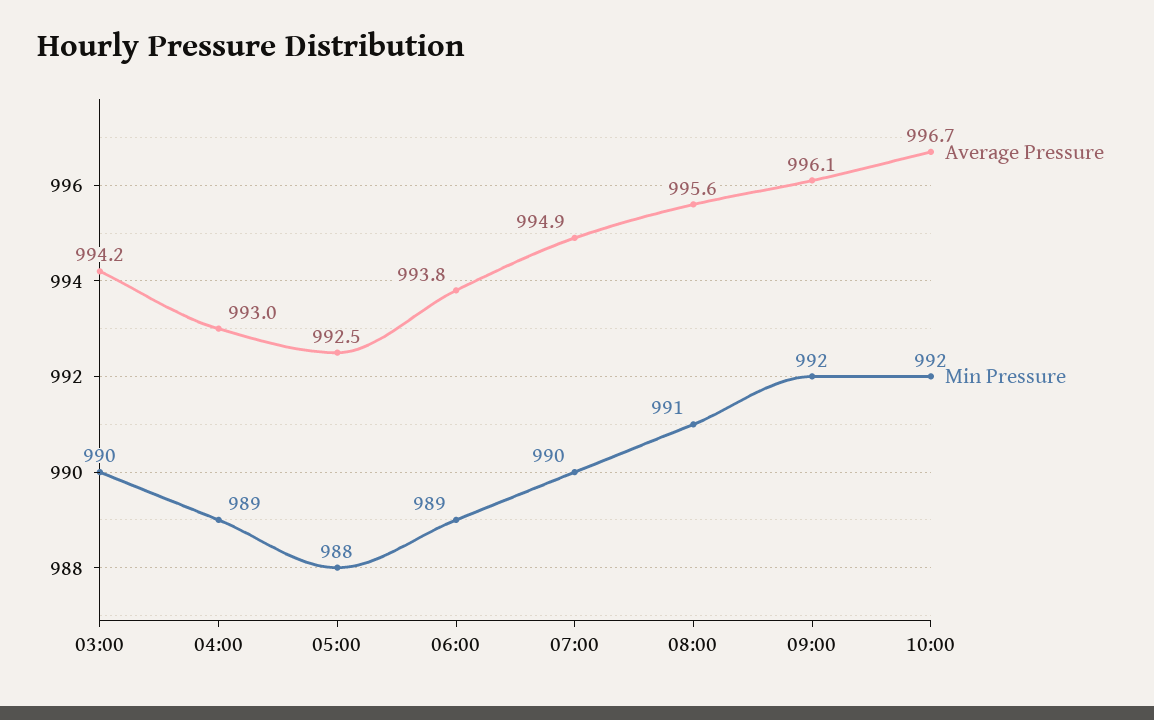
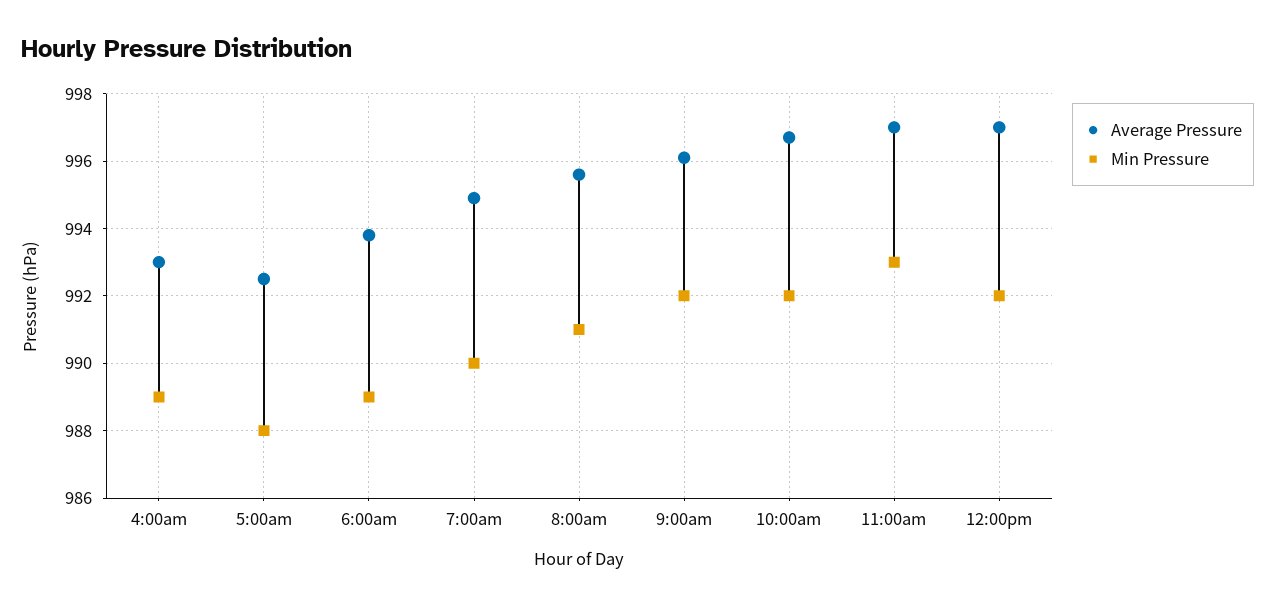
Average Pressure, 03:00: 994.2 -> none
Min Pressure, 03:00: 990 -> none
Average Pressure, 11:00am: none -> 997
Min Pressure, 11:00am: none -> 993
Average Pressure, 12:00pm: none -> 997
Min Pressure, 12:00pm: none -> 992

